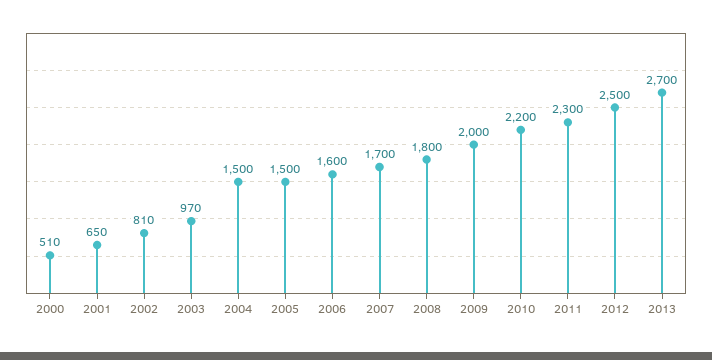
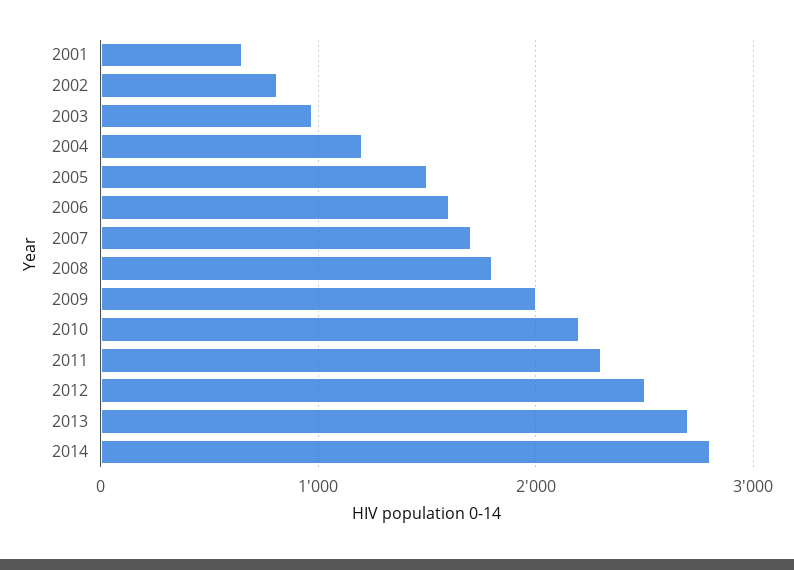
2000: 510 -> none
2004: 1500 -> 1200
2014: none -> 2800

